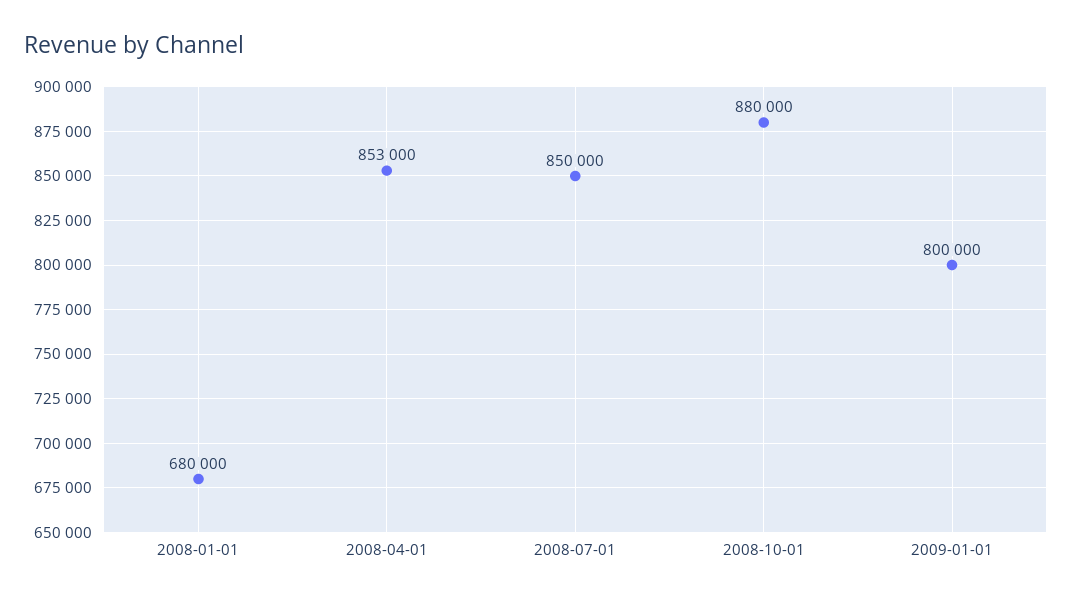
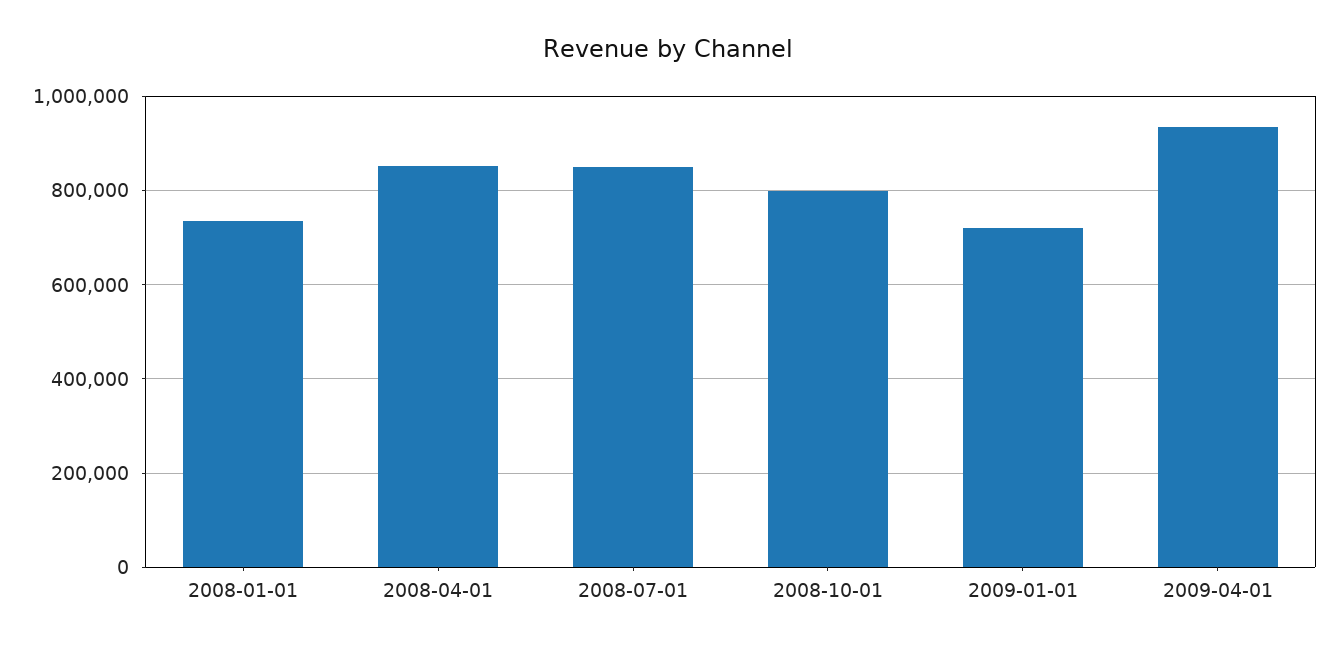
2008-01-01: 680000 -> 740000
2008-10-01: 880000 -> 800000
2009-01-01: 800000 -> 720000
2009-04-01: none -> 940000

